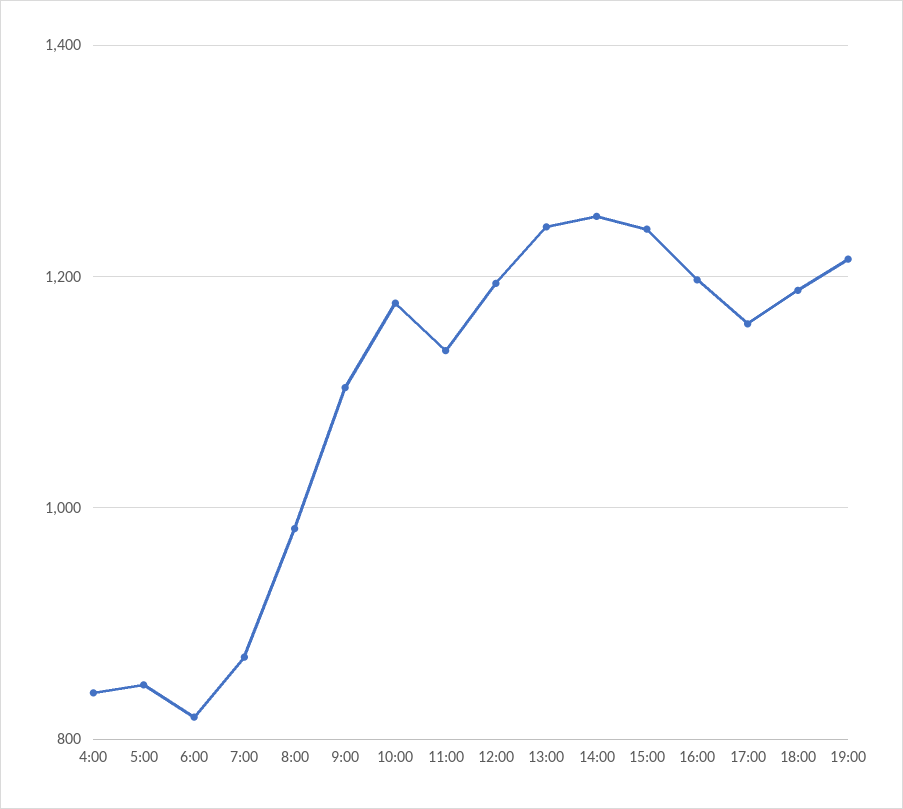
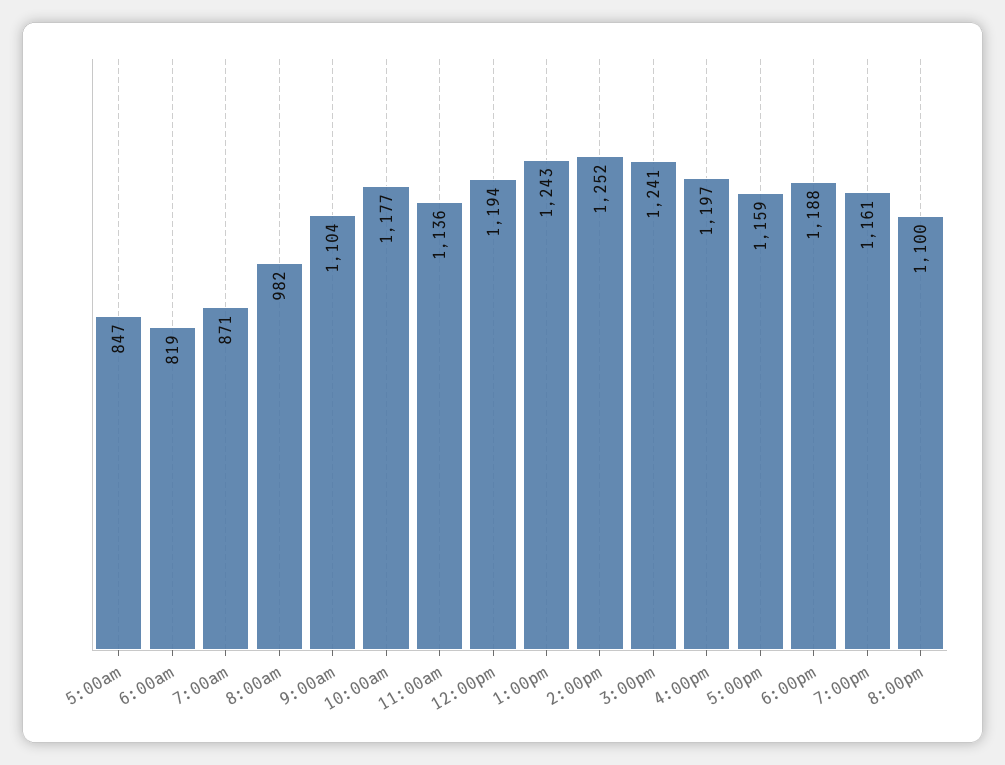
4:00: 840 -> none
19:00: 1220 -> 1161
8:00pm: none -> 1100

